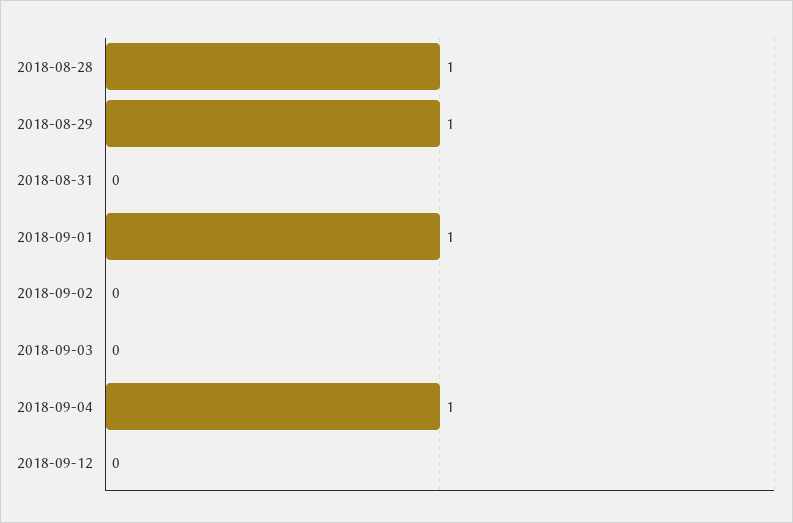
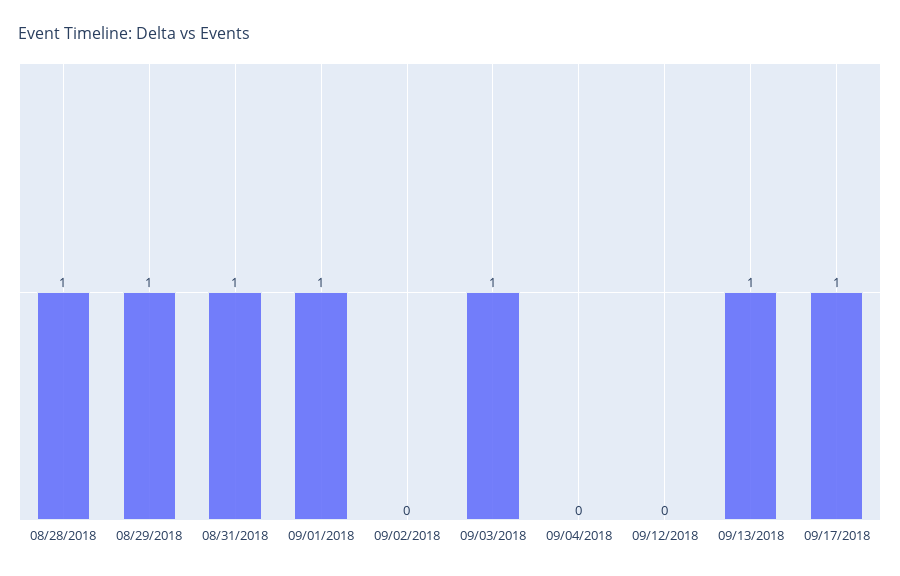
2018-08-31: 0 -> 1
2018-09-03: 0 -> 1
2018-09-04: 1 -> 0
09/13/2018: none -> 1
09/17/2018: none -> 1

